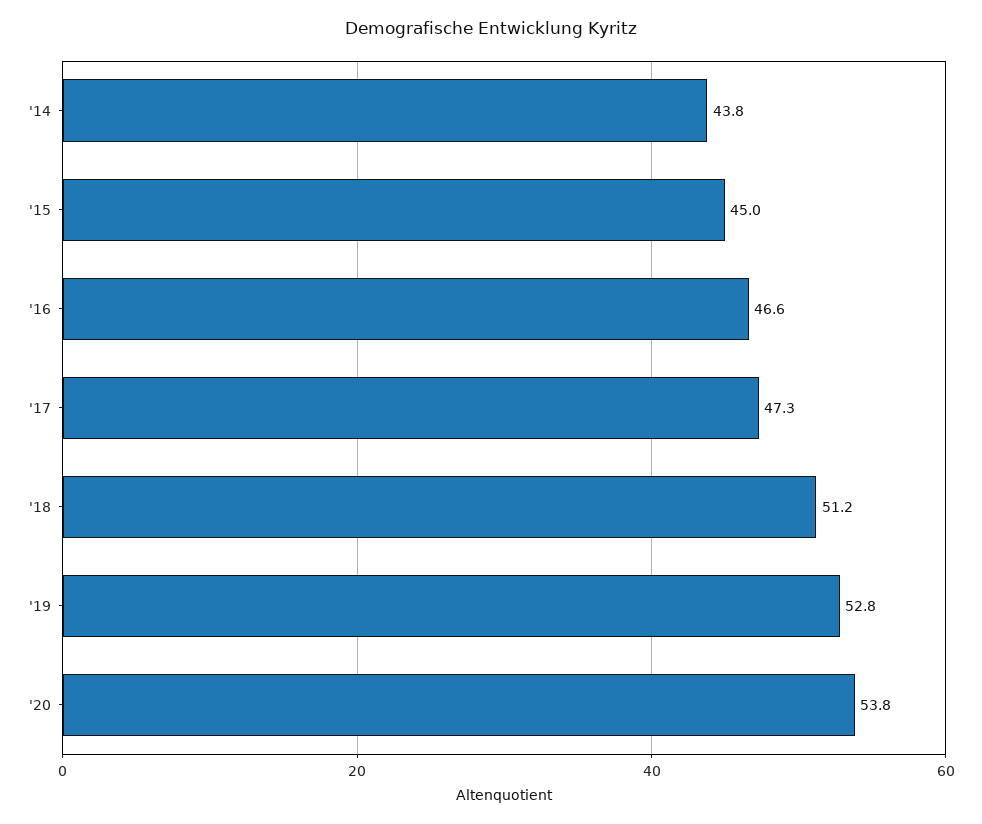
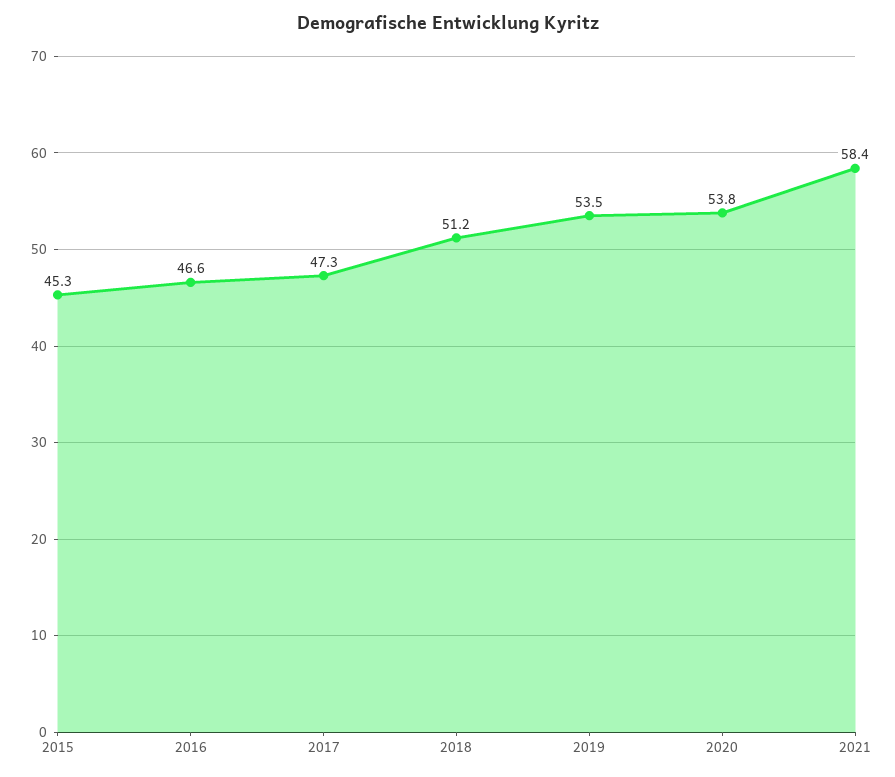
'14: 43.8 -> none
'15: 45 -> 45.3
'19: 52.8 -> 53.5
2021: none -> 58.4

